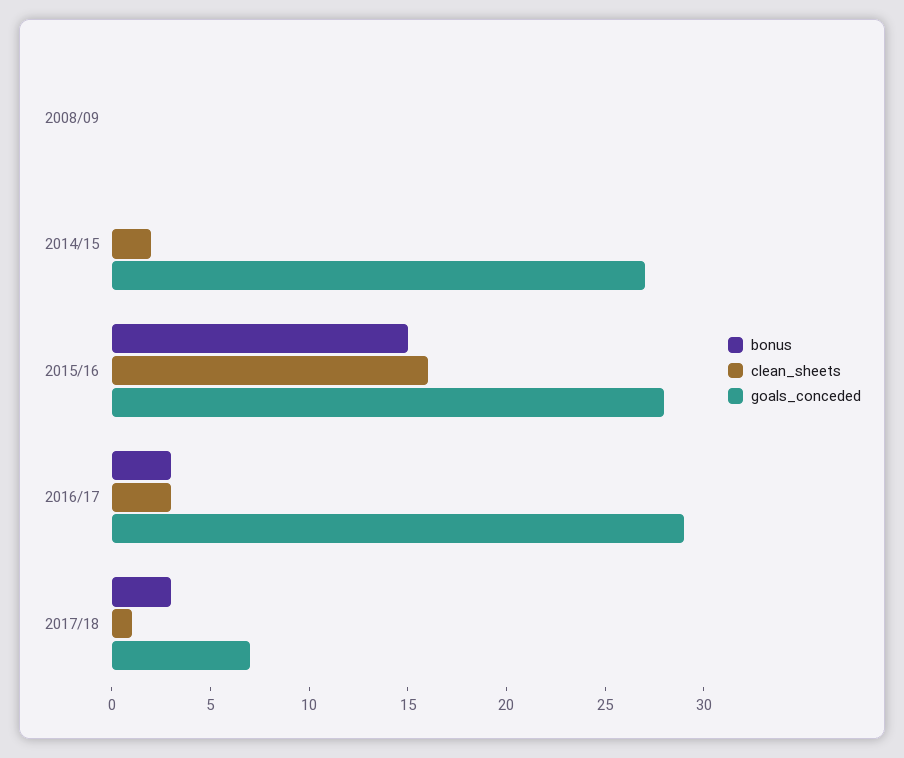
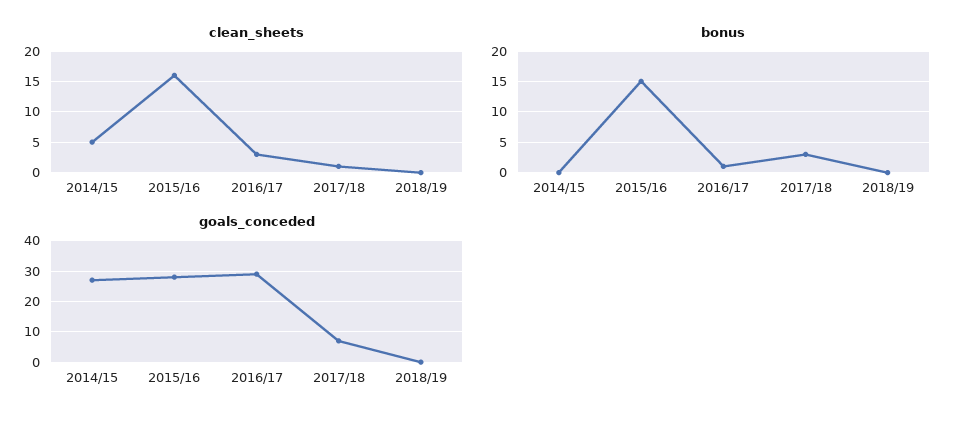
bonus, 2008/09: 0 -> none
clean_sheets, 2008/09: 0 -> none
goals_conceded, 2008/09: 0 -> none
clean_sheets, 2014/15: 2 -> 5
bonus, 2016/17: 3 -> 1
clean_sheets, 2018/19: none -> 0
bonus, 2018/19: none -> 0
goals_conceded, 2018/19: none -> 0

